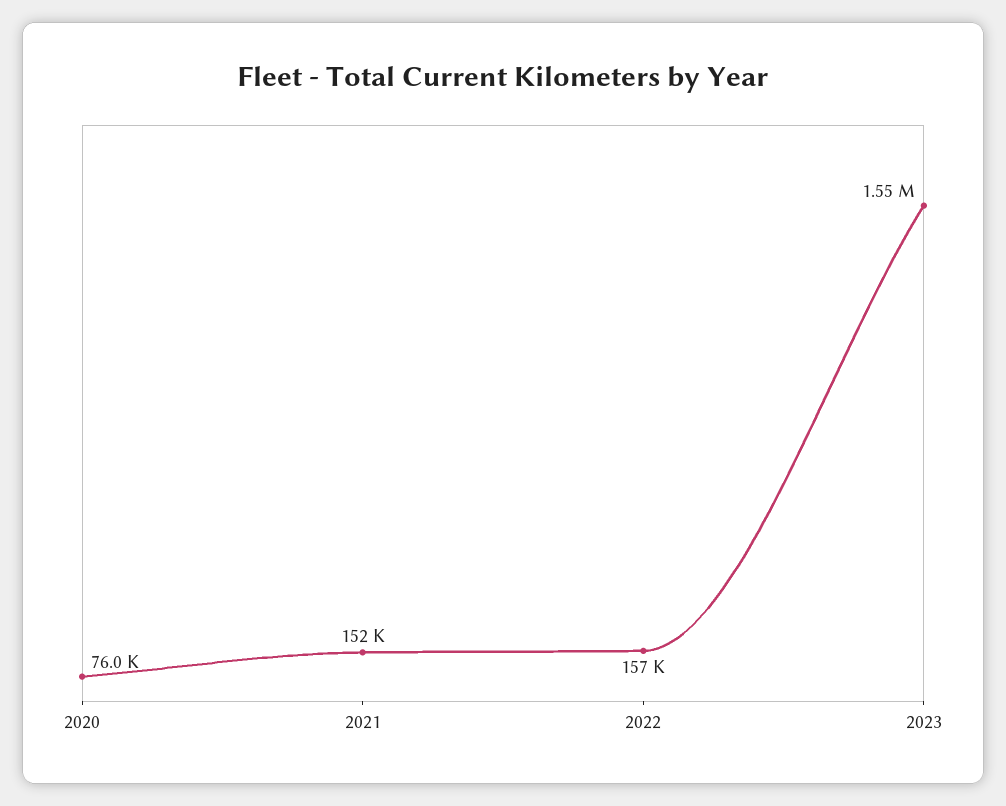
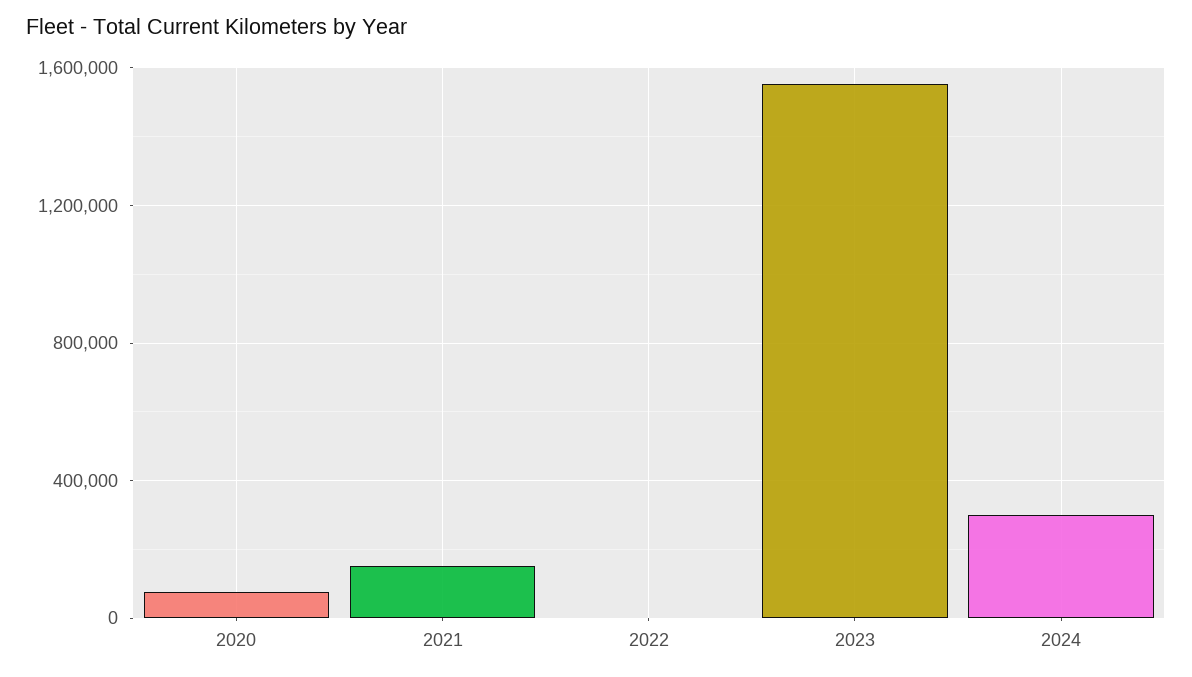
2022: 157000 -> 0
2024: none -> 300000

